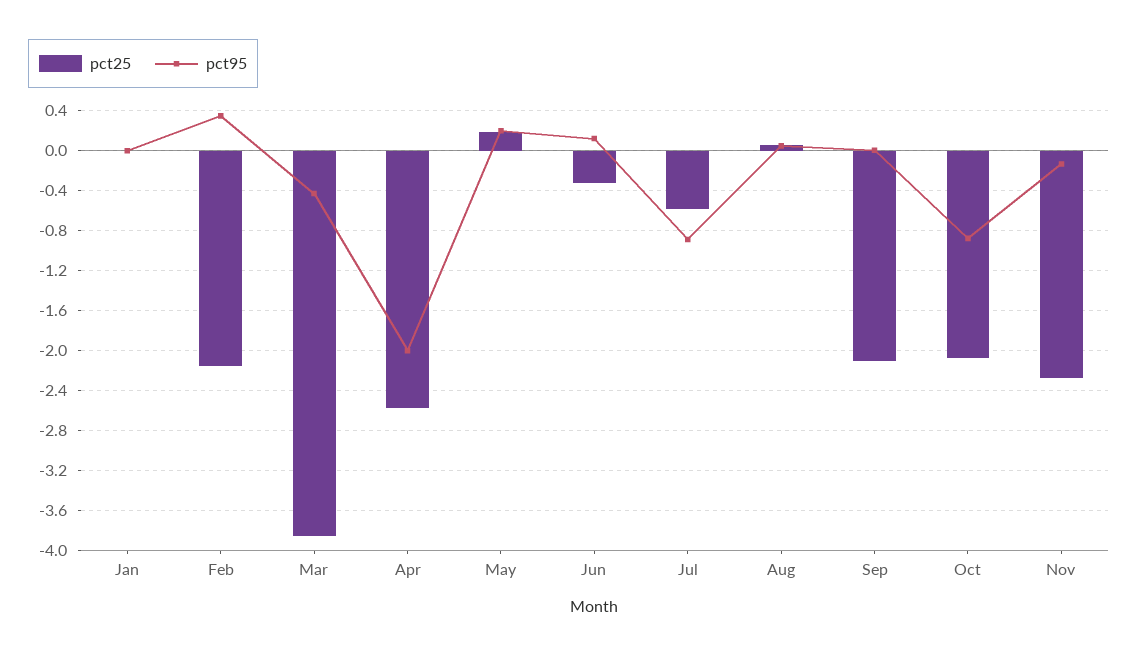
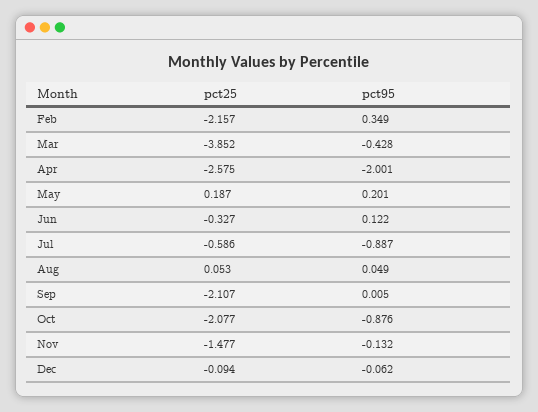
pct25, Jan: 0 -> none
pct95, Jan: 0 -> none
pct25, Nov: -2.3 -> -1.477
pct25, Dec: none -> -0.094
pct95, Dec: none -> -0.062

